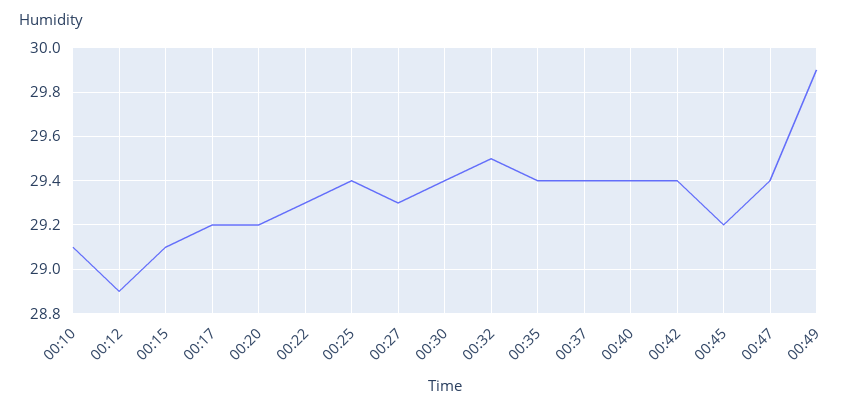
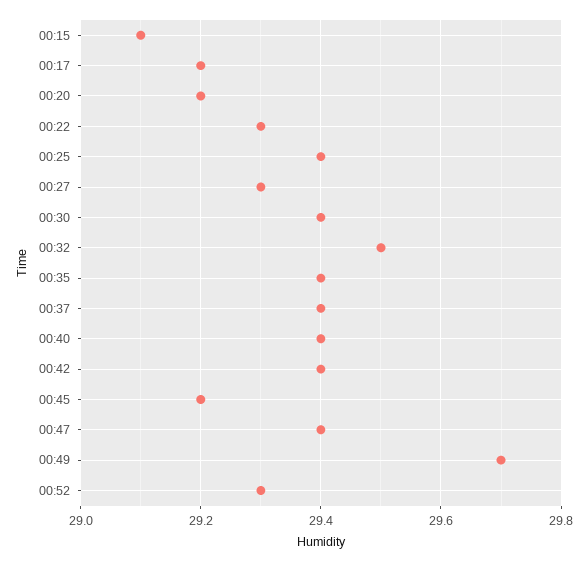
00:10: 29.1 -> none
00:12: 28.9 -> none
00:49: 29.9 -> 29.7
00:52: none -> 29.3

